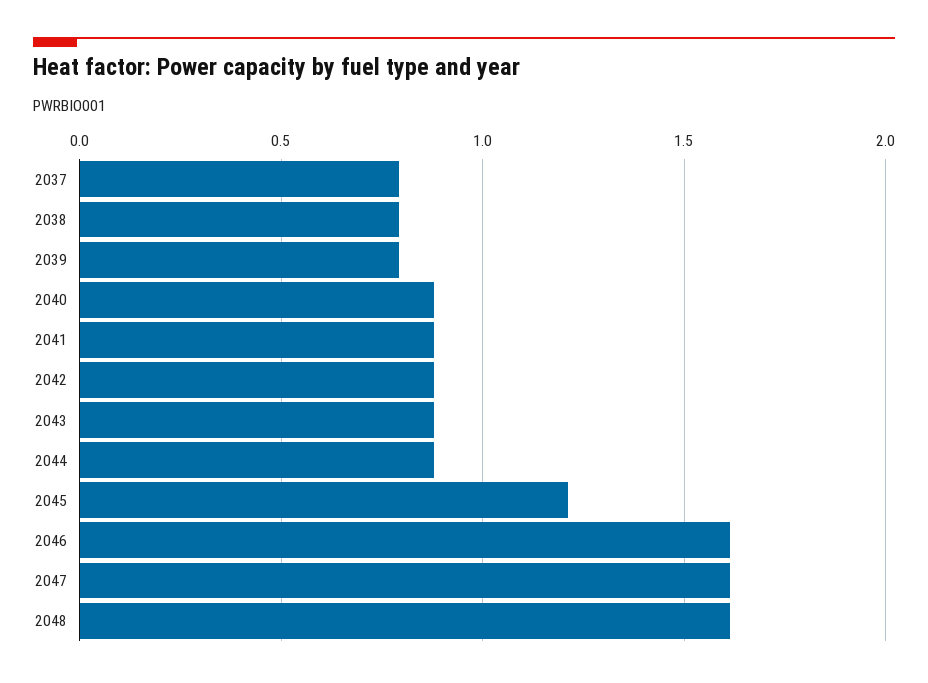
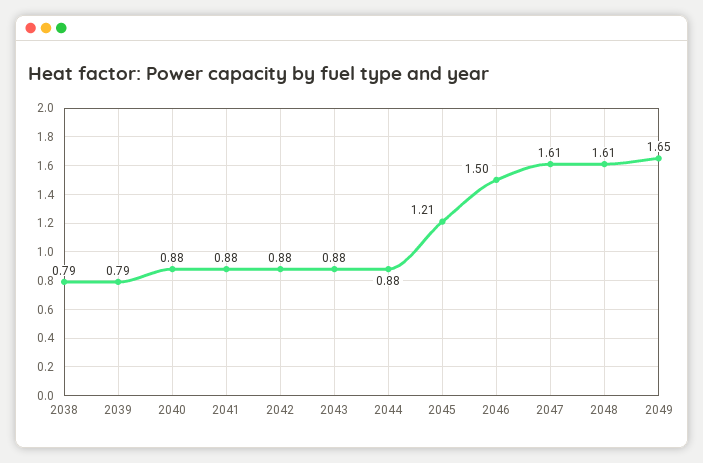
2037: 0.8 -> none
2046: 1.6 -> 1.5
2049: none -> 1.65

